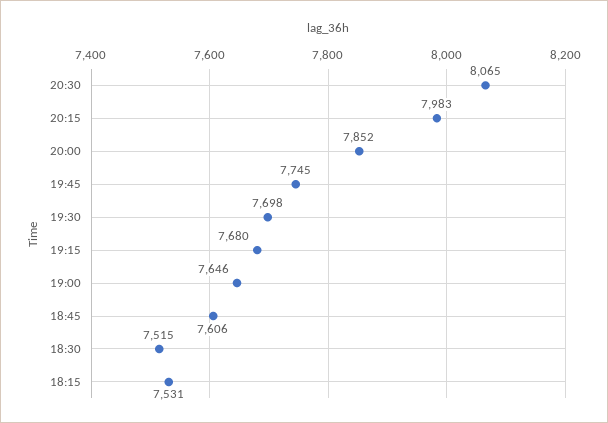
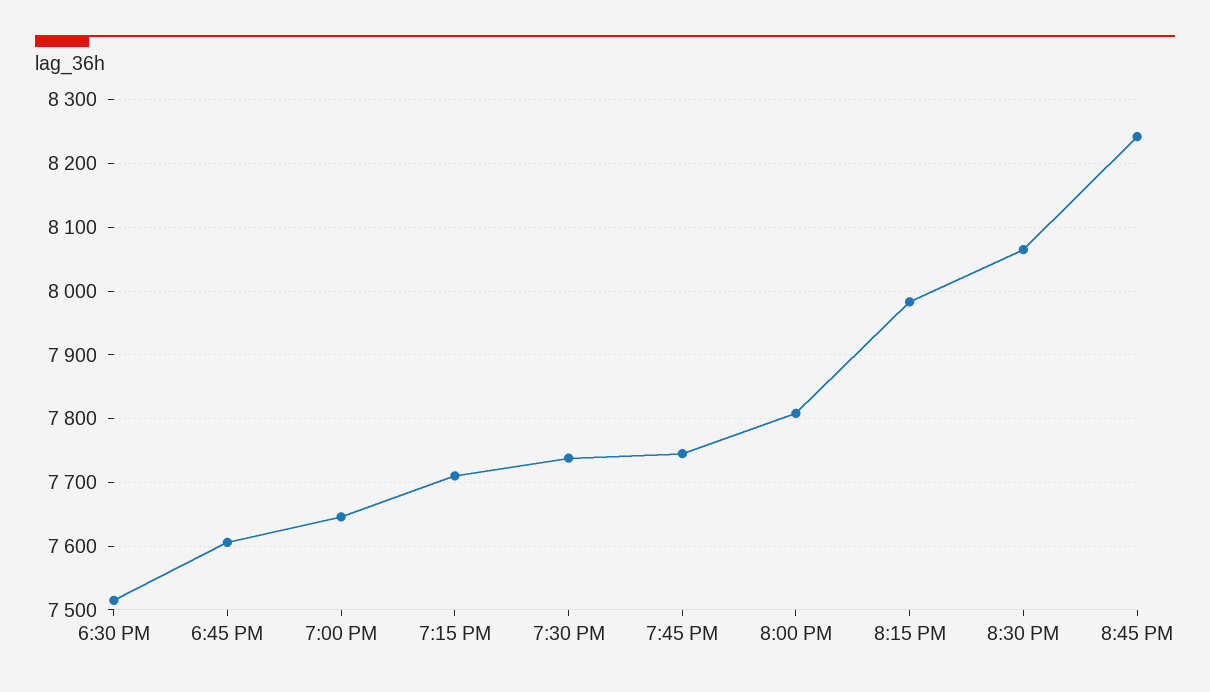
20:00: 7852 -> 7810
19:30: 7698 -> 7740
19:15: 7680 -> 7710
18:15: 7531 -> none
8:45 PM: none -> 8240

